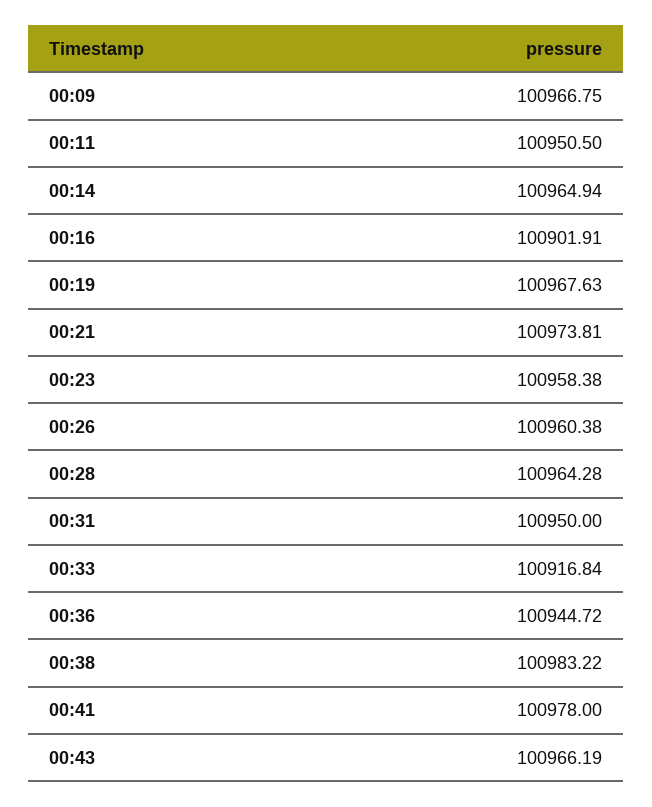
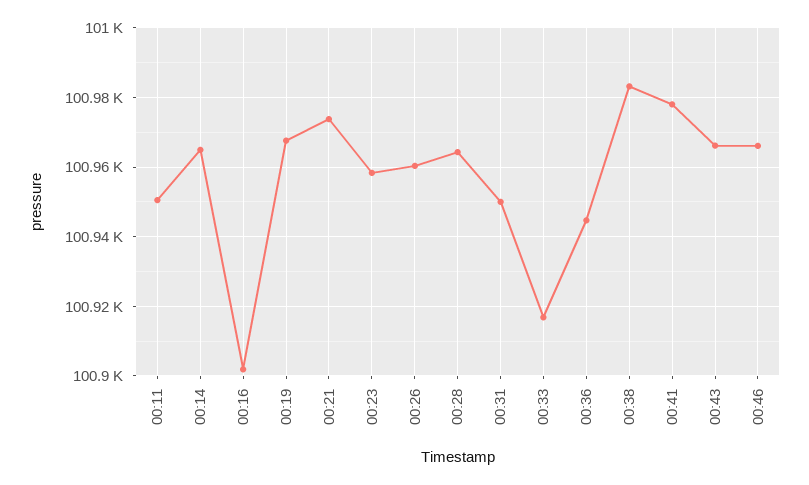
00:09: 100966.75 -> none
00:46: none -> 100966

